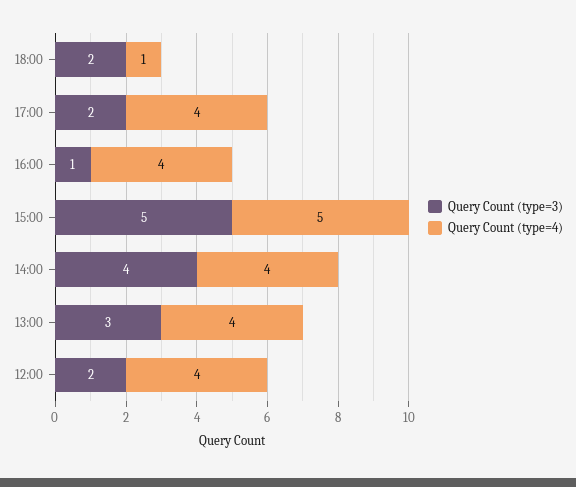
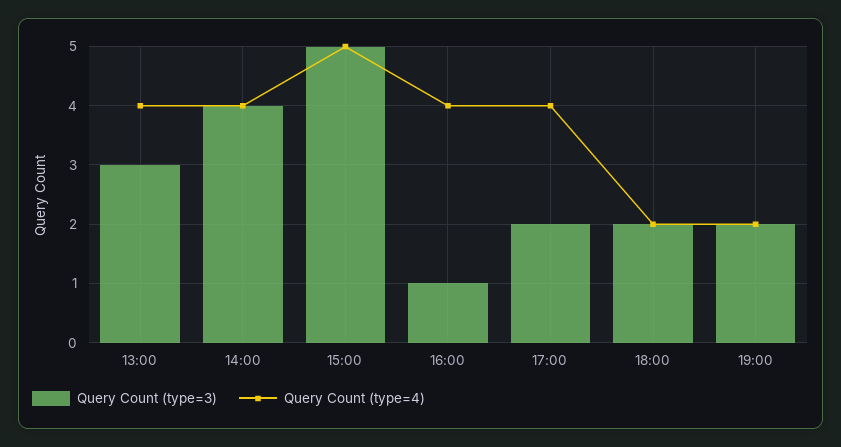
Query Count (type=4), 18:00: 1 -> 2
Query Count (type=3), 12:00: 2 -> none
Query Count (type=4), 12:00: 4 -> none
Query Count (type=3), 19:00: none -> 2
Query Count (type=4), 19:00: none -> 2

